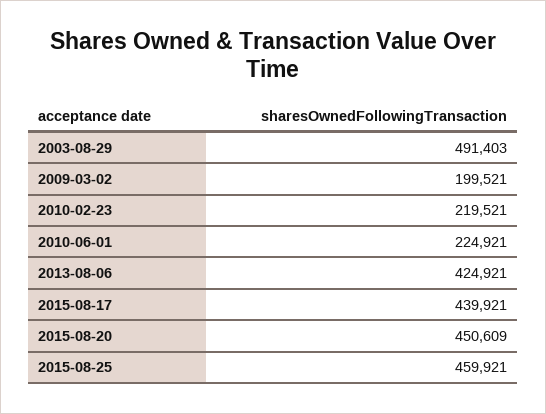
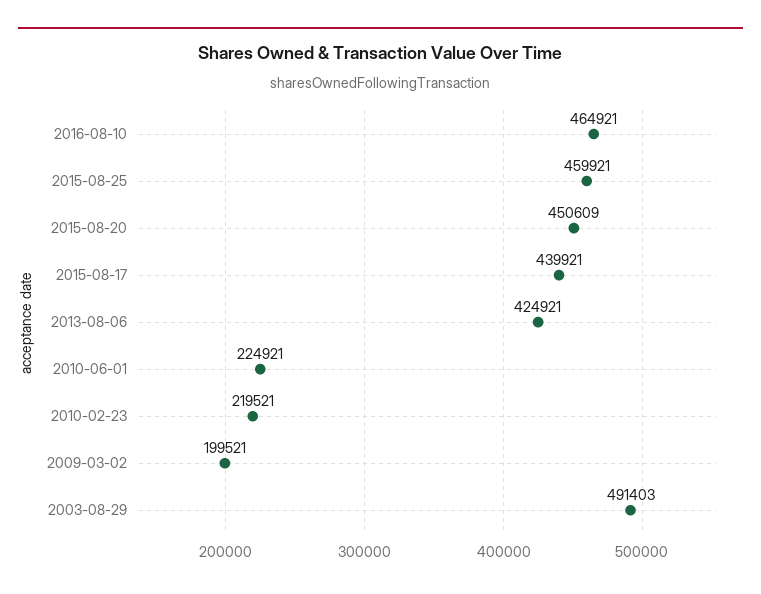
2016-08-10: none -> 464921

